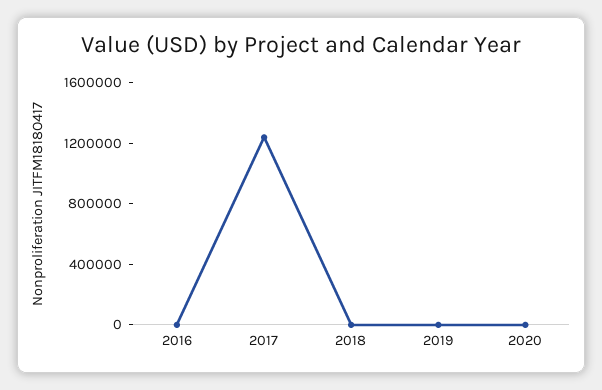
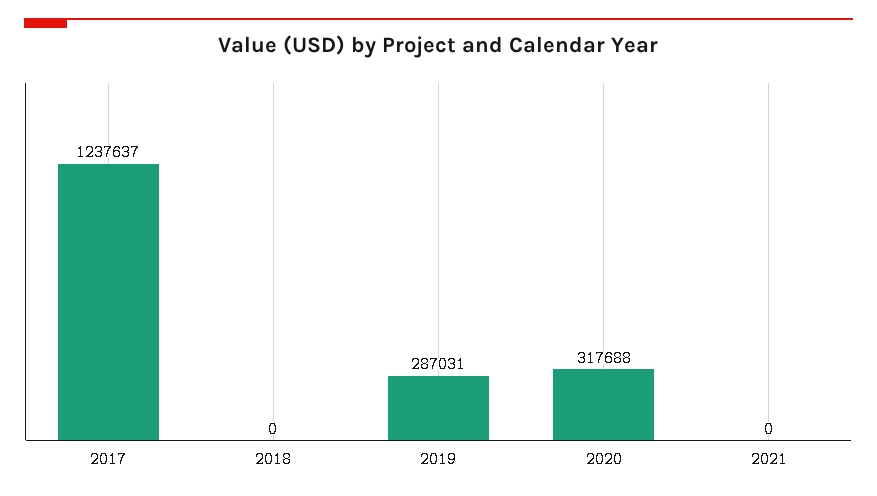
2016: 0 -> none
2019: 0 -> 287031
2020: 0 -> 317688
2021: none -> 0

